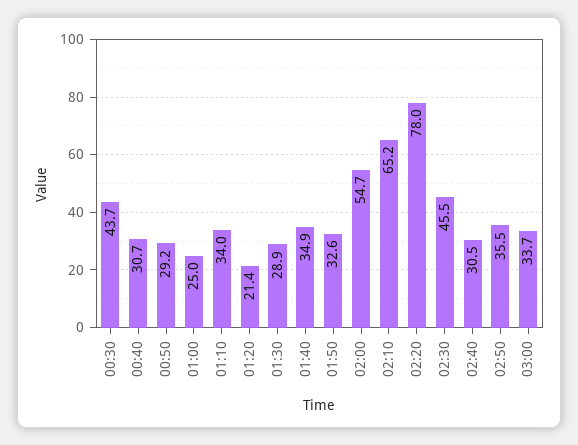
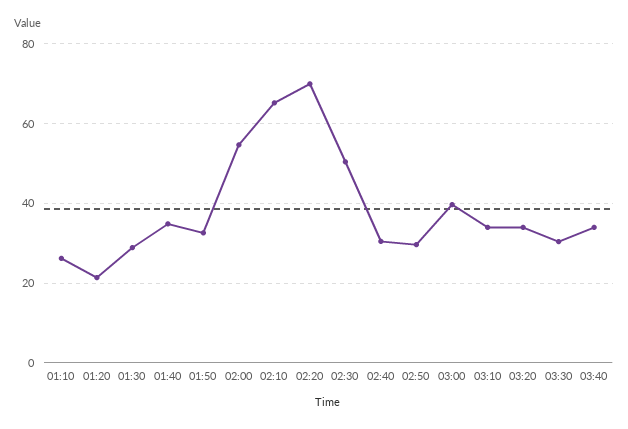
00:30: 43.7 -> none
00:40: 30.7 -> none
00:50: 29.2 -> none
01:00: 25 -> none
01:10: 34 -> 26
02:20: 78 -> 70
02:30: 45.5 -> 50
02:50: 35.5 -> 30
03:00: 33.7 -> 40
03:10: none -> 34
03:20: none -> 34
03:30: none -> 30
03:40: none -> 34

